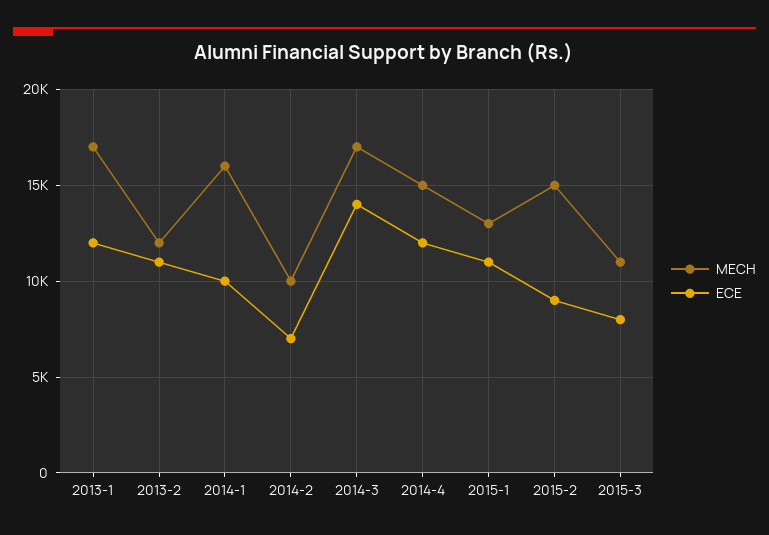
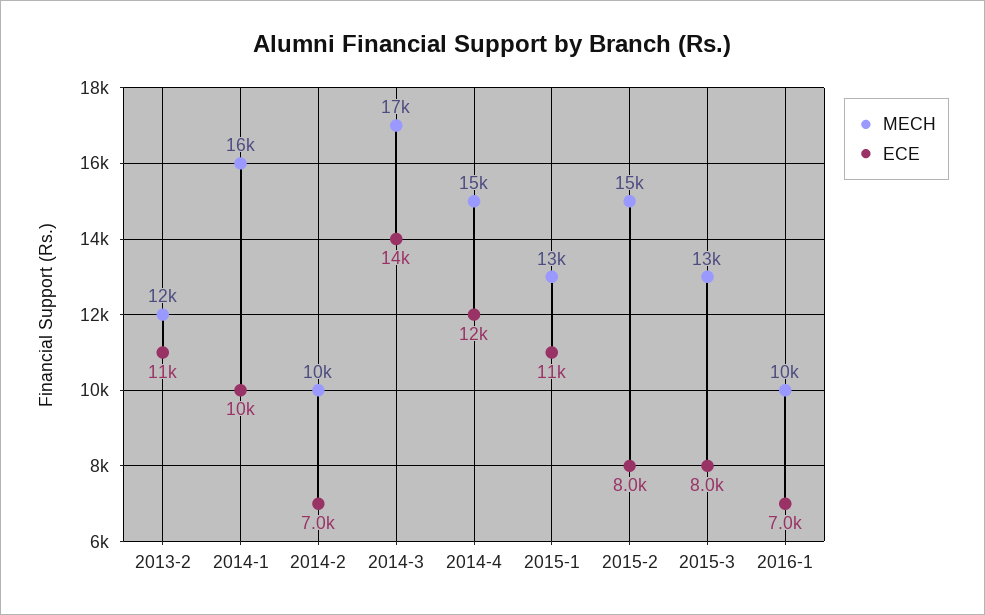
MECH, 2013-1: 17000 -> none
ECE, 2013-1: 12000 -> none
ECE, 2015-2: 9000 -> 8000
MECH, 2015-3: 11000 -> 13000
MECH, 2016-1: none -> 10000
ECE, 2016-1: none -> 7000

